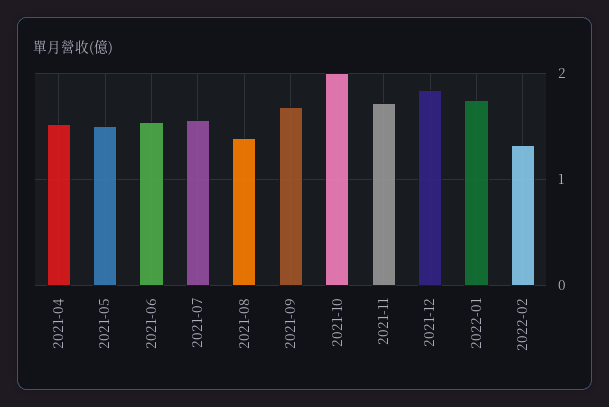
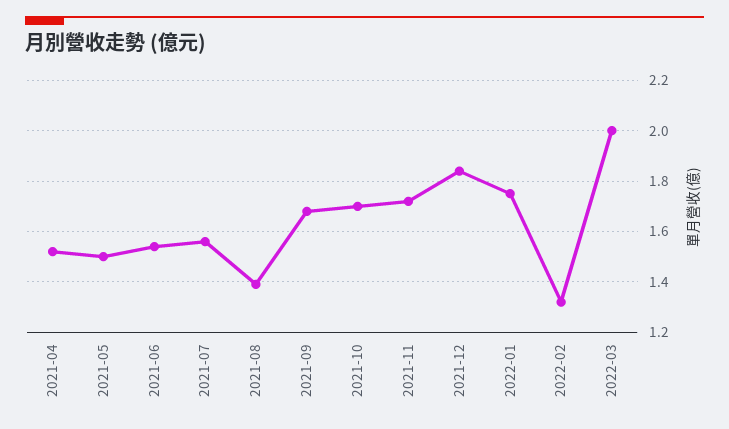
2021-10: 2 -> 1.7
2022-03: none -> 2

